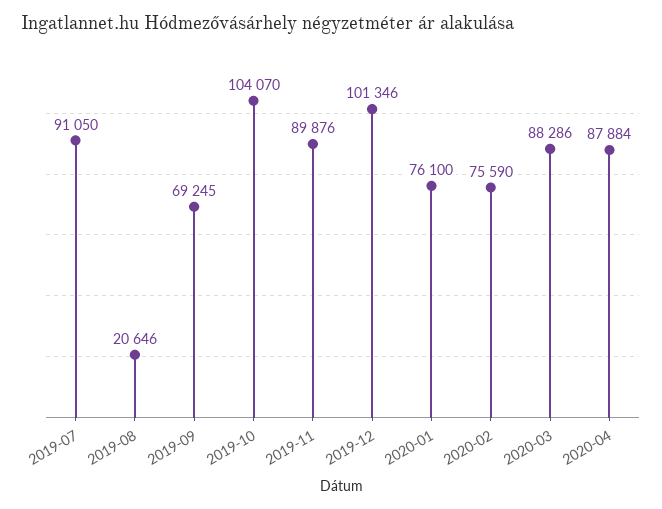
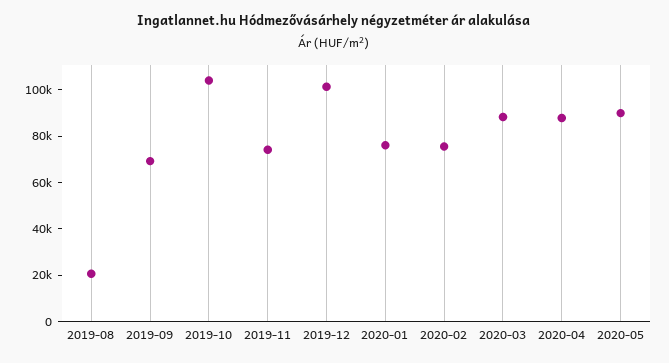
2019-07: 91050 -> none
2019-11: 89876 -> 75000
2020-05: none -> 90000

